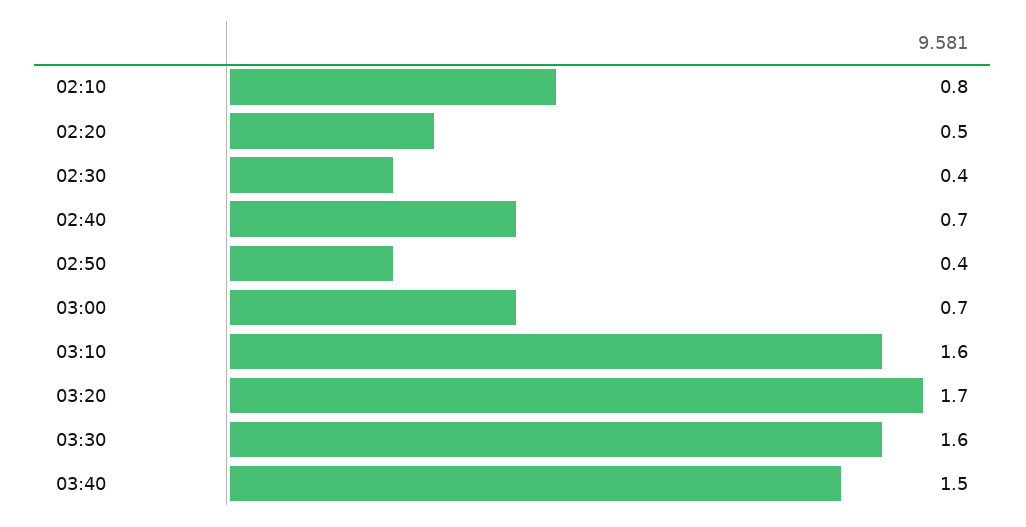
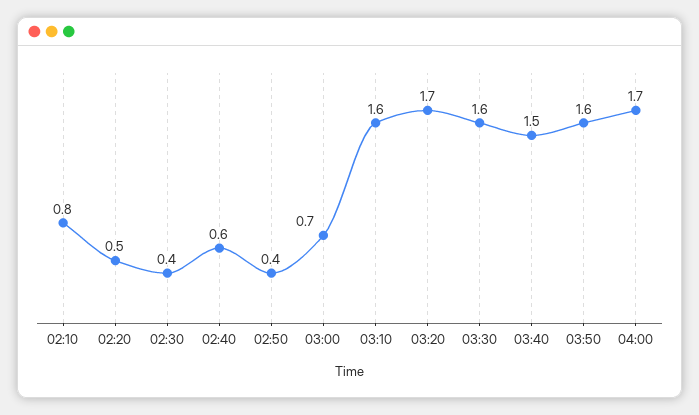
02:40: 0.7 -> 0.6
03:50: none -> 1.6
04:00: none -> 1.7

